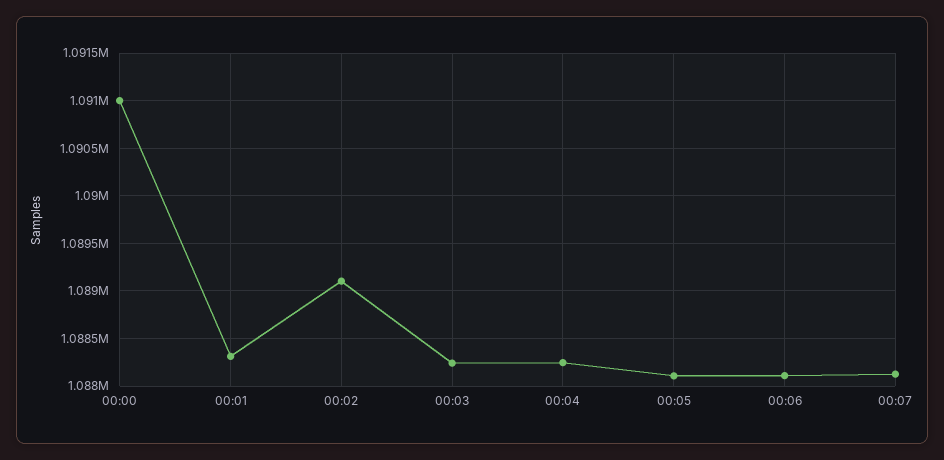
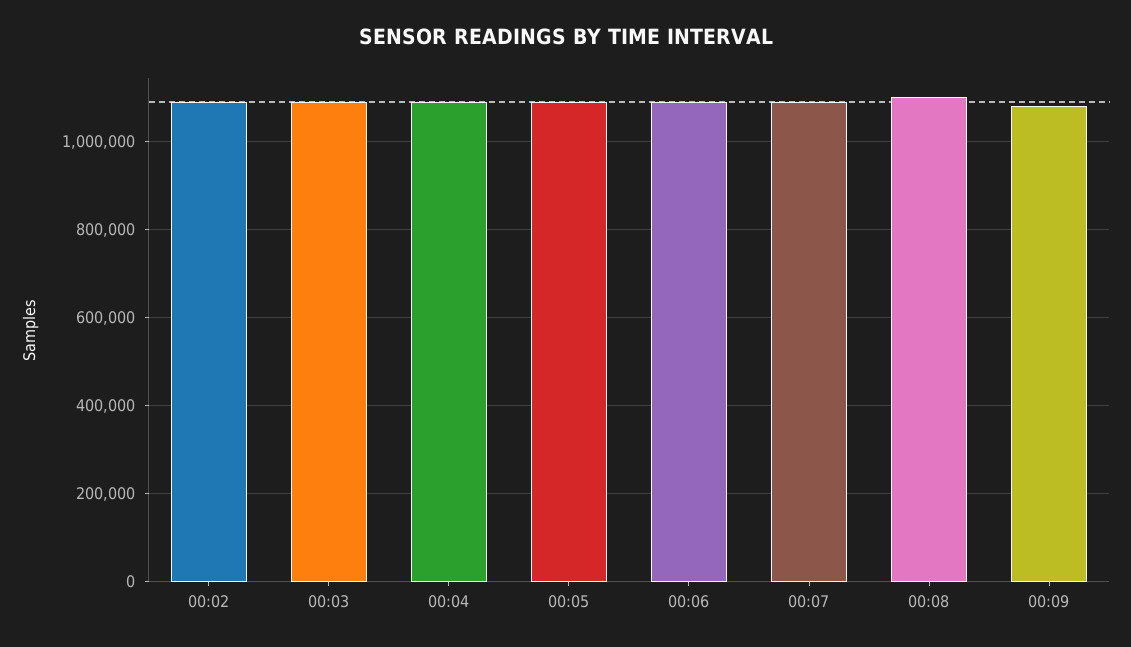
00:00: 1091000 -> none
00:01: 1088300 -> none
00:08: none -> 1100000
00:09: none -> 1080000

